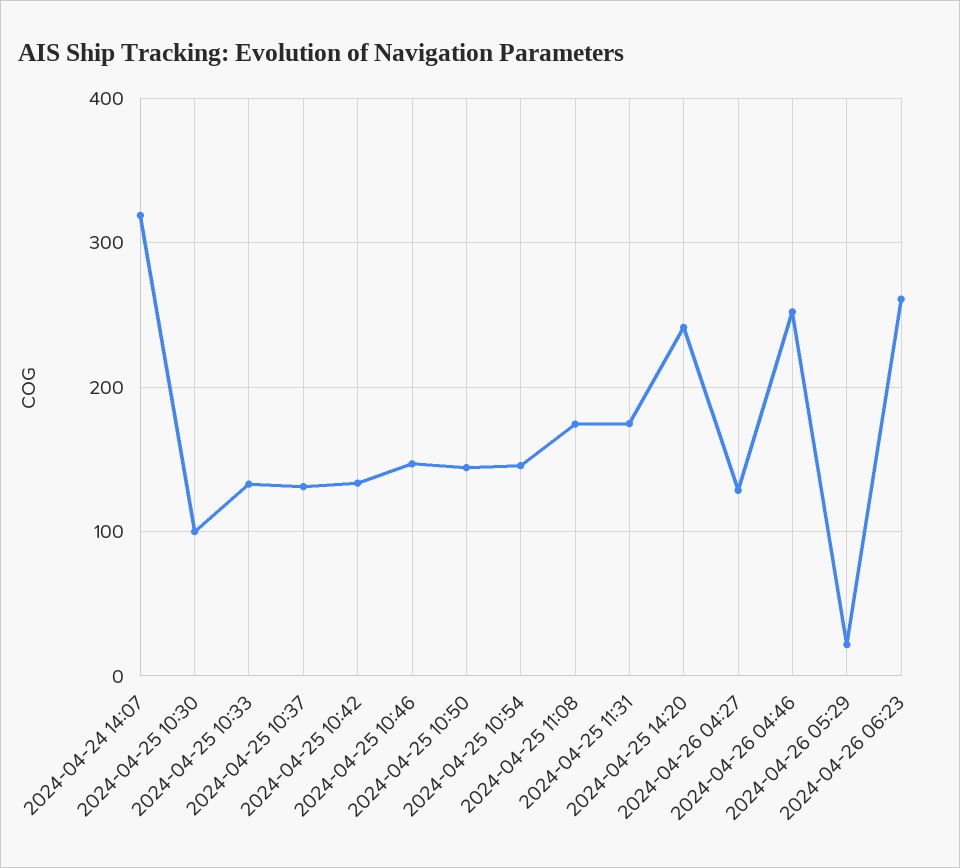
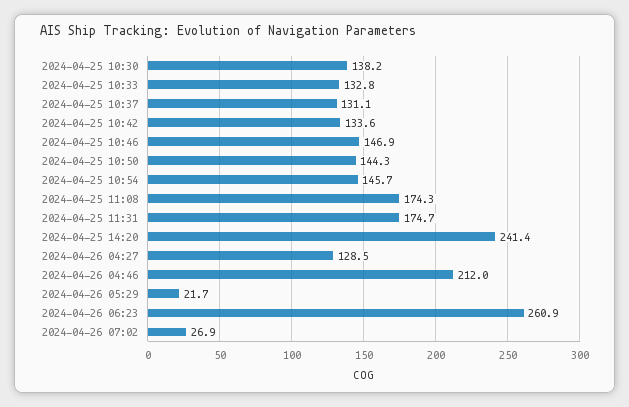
2024-04-24 14:07: 320 -> none
2024-04-25 10:30: 100 -> 138.2
2024-04-26 04:46: 250 -> 212
2024-04-26 07:02: none -> 26.9

